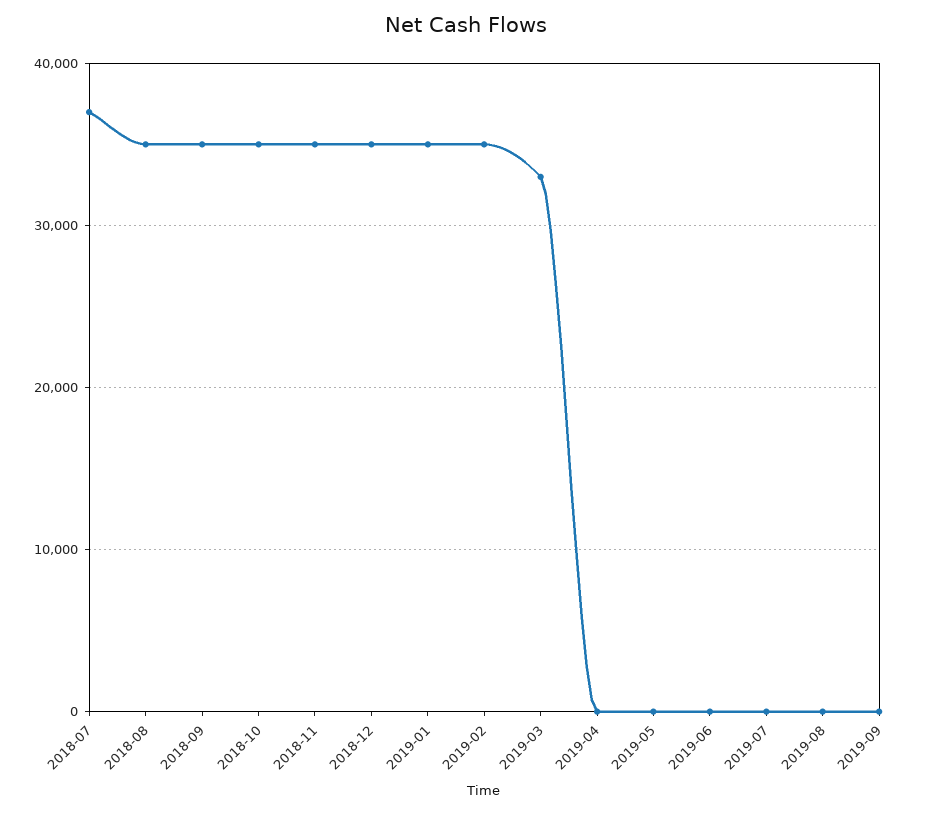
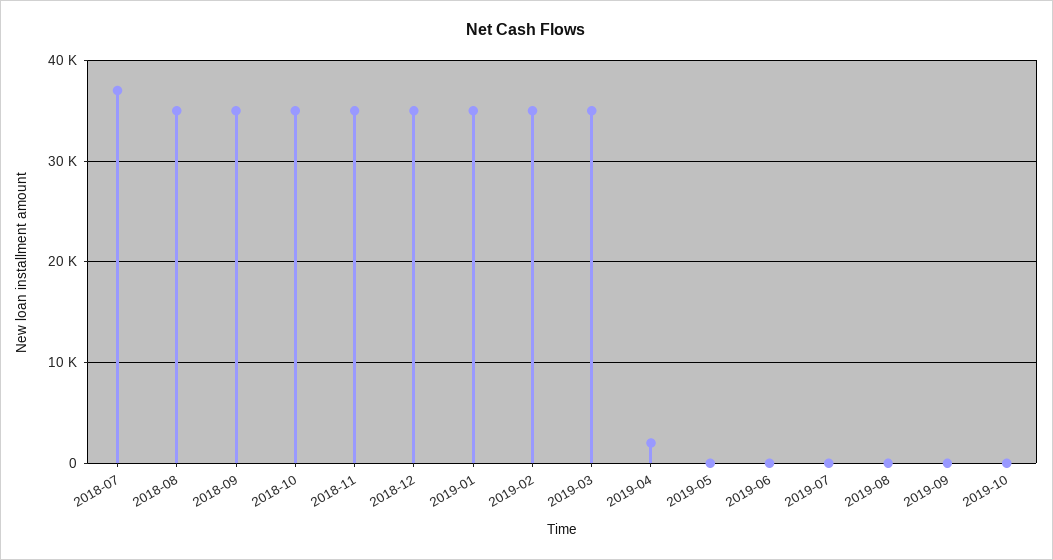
2019-03: 33000 -> 35000
2019-04: 0 -> 2000
2019-10: none -> 0

